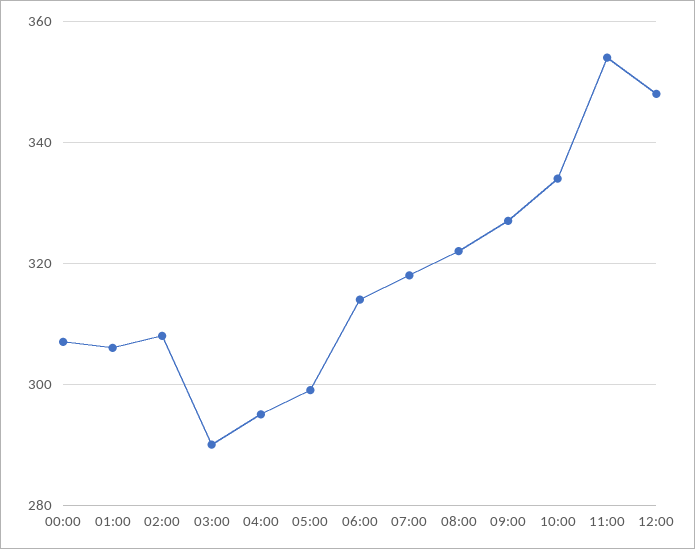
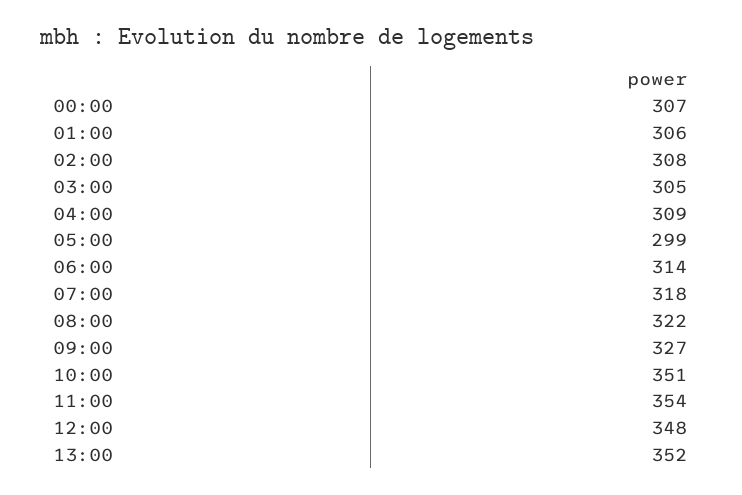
03:00: 290 -> 305
04:00: 295 -> 309
10:00: 335 -> 351
13:00: none -> 352

